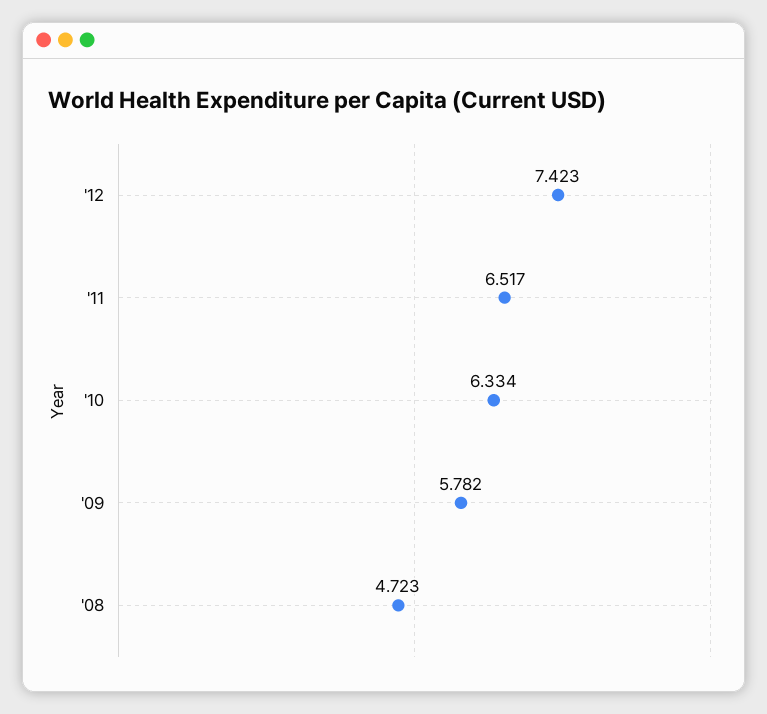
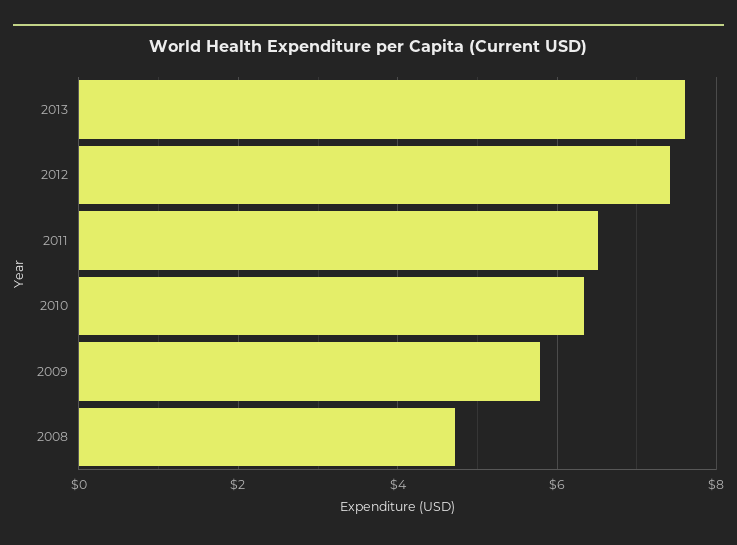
2013: none -> 7.6

